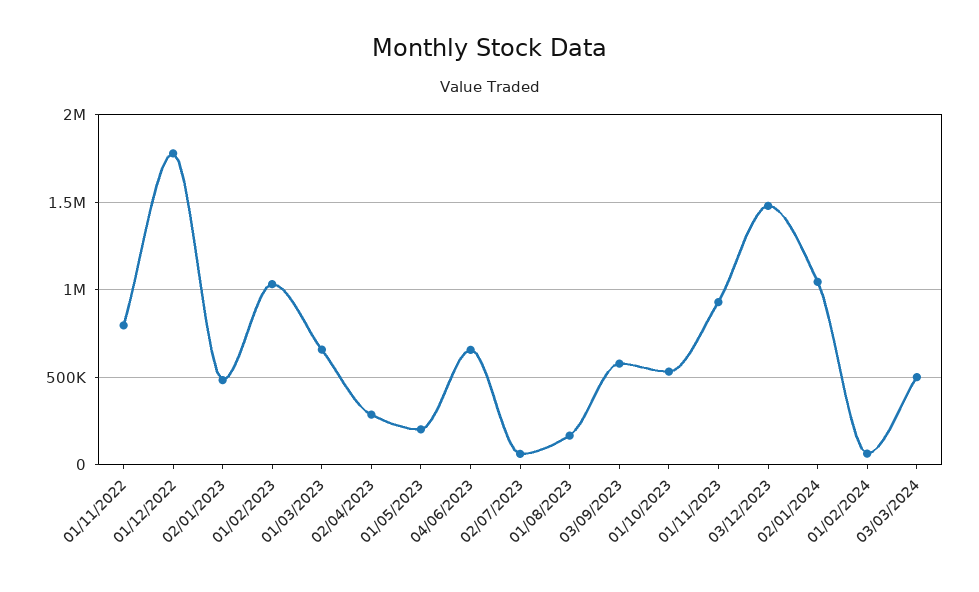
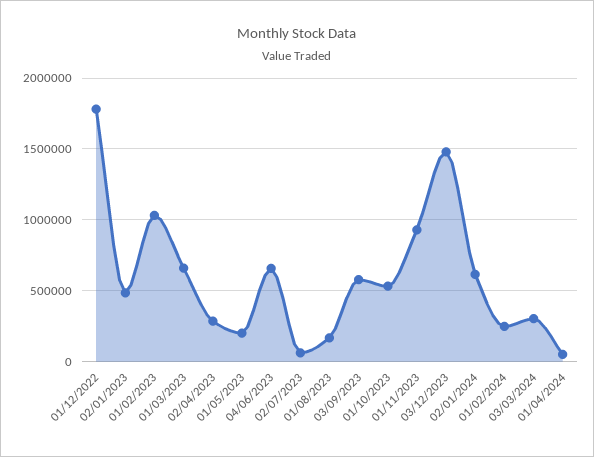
01/11/2022: 800000 -> none
02/01/2024: 1050000 -> 600000
01/02/2024: 50000 -> 250000
03/03/2024: 500000 -> 300000
01/04/2024: none -> 50000

